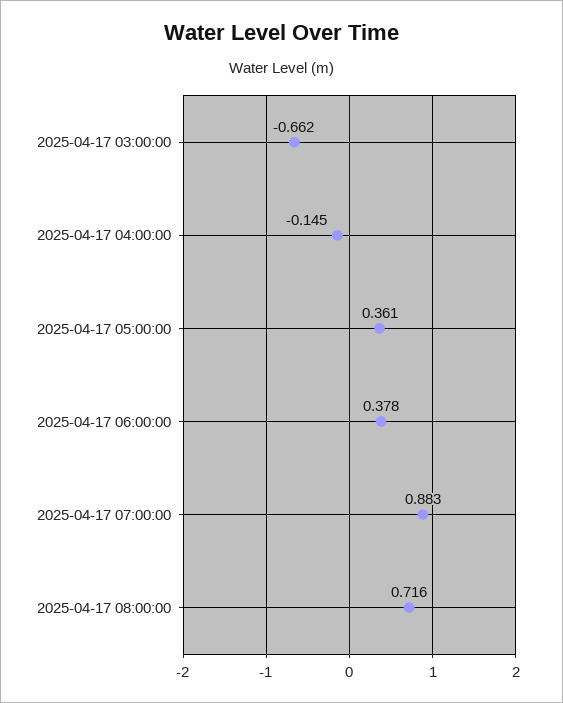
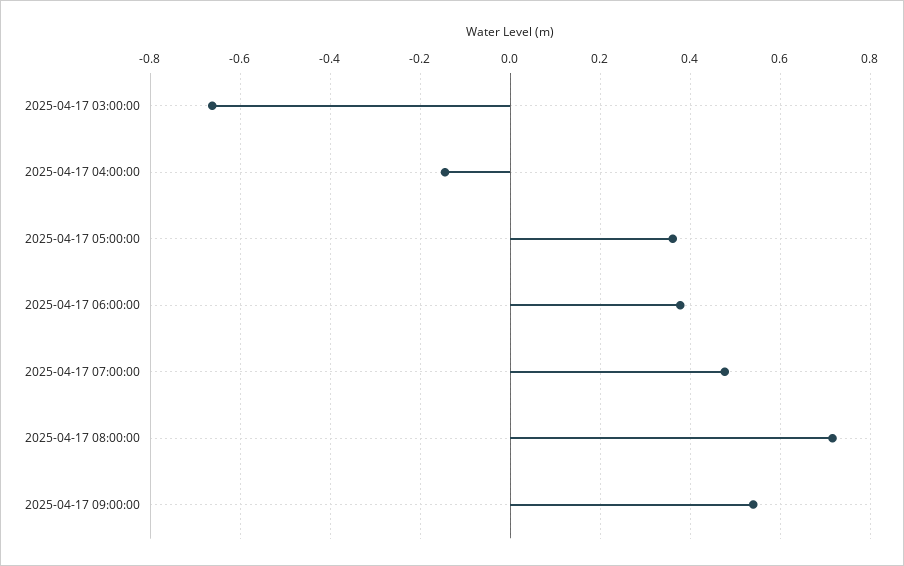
2025-04-17 07:00:00: 0.883 -> 0.48
2025-04-17 09:00:00: none -> 0.54

